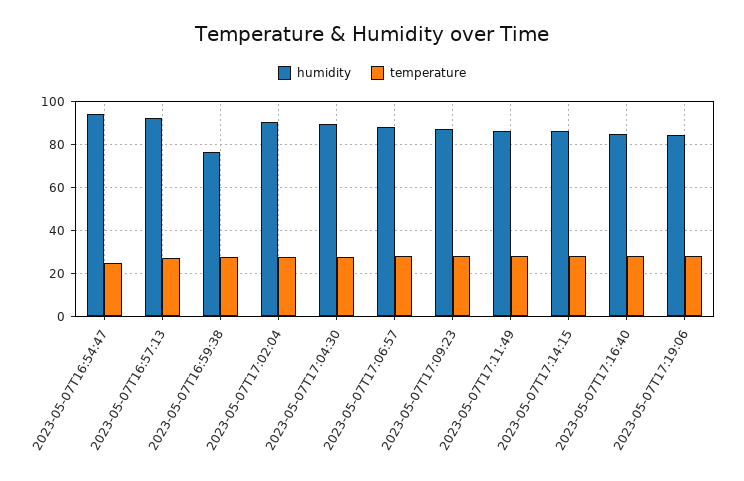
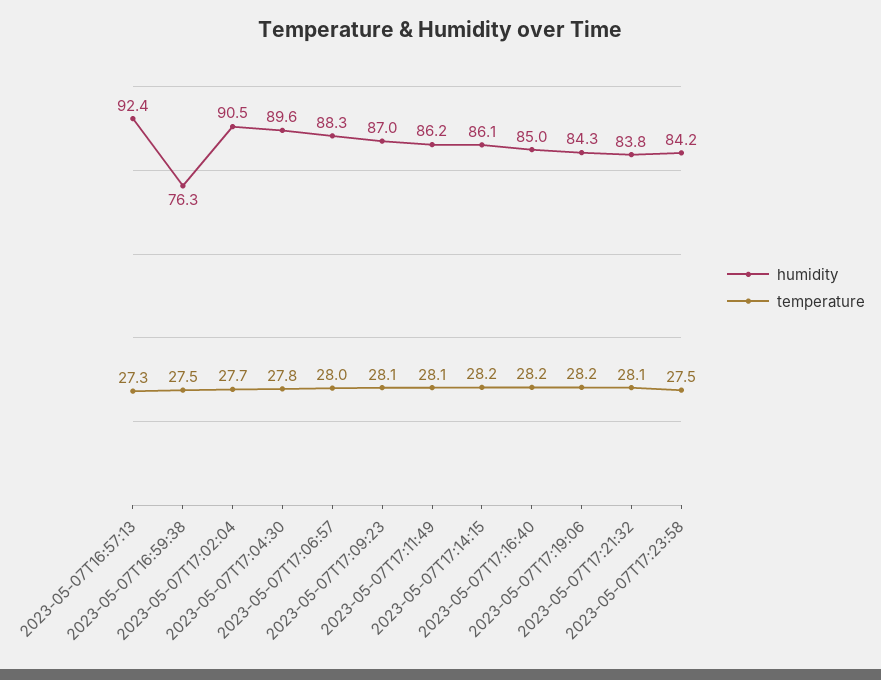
humidity, 2023-05-07T16:54:47: 95 -> none
temperature, 2023-05-07T16:54:47: 25 -> none
humidity, 2023-05-07T17:21:32: none -> 83.8
temperature, 2023-05-07T17:21:32: none -> 28.1
humidity, 2023-05-07T17:23:58: none -> 84.2
temperature, 2023-05-07T17:23:58: none -> 27.5

